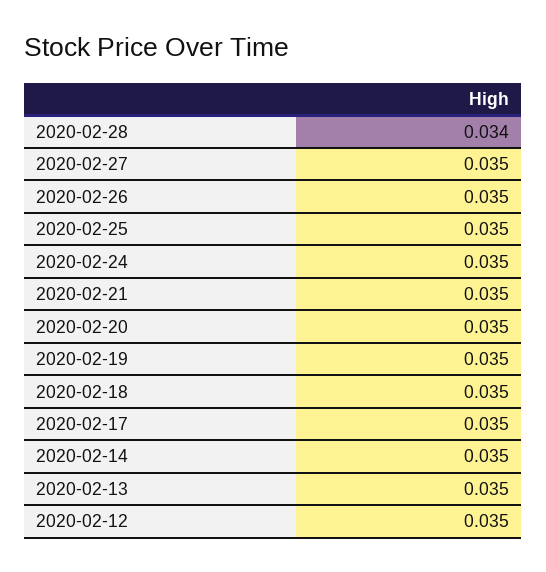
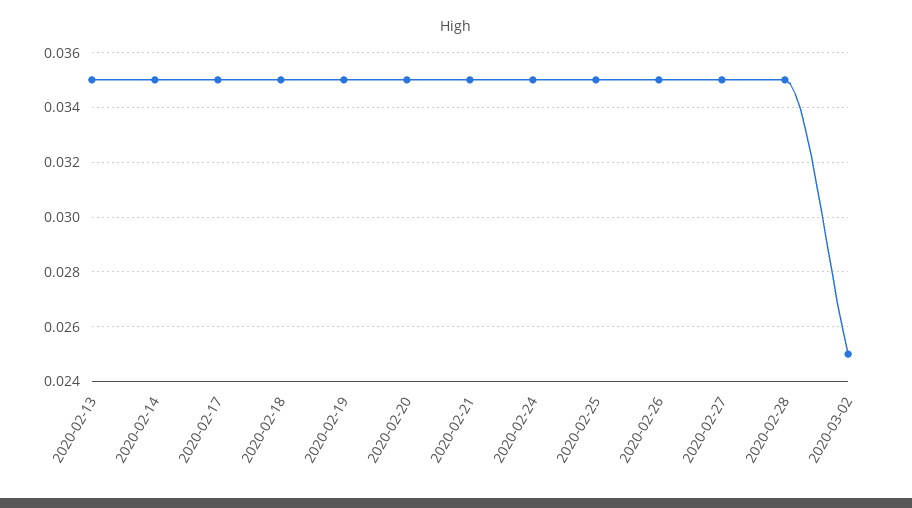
2020-02-28: 0.034 -> 0.035
2020-02-12: 0.035 -> none
2020-03-02: none -> 0.025

